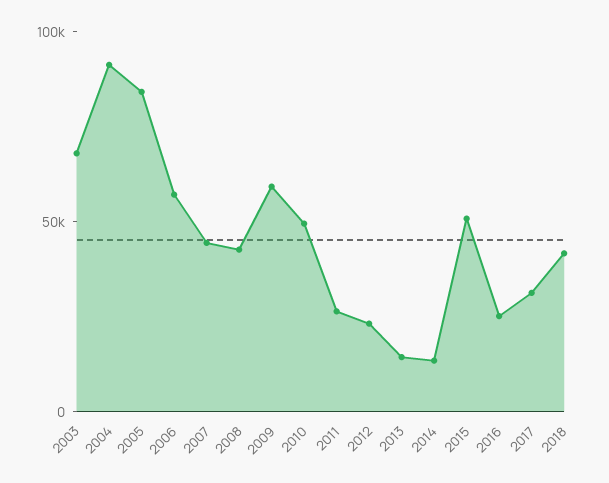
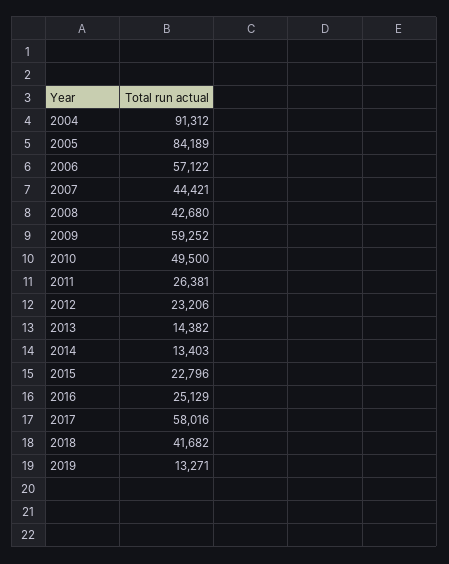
2003: 70000 -> none
2015: 50000 -> 22796
2017: 30000 -> 58016
2019: none -> 13271

